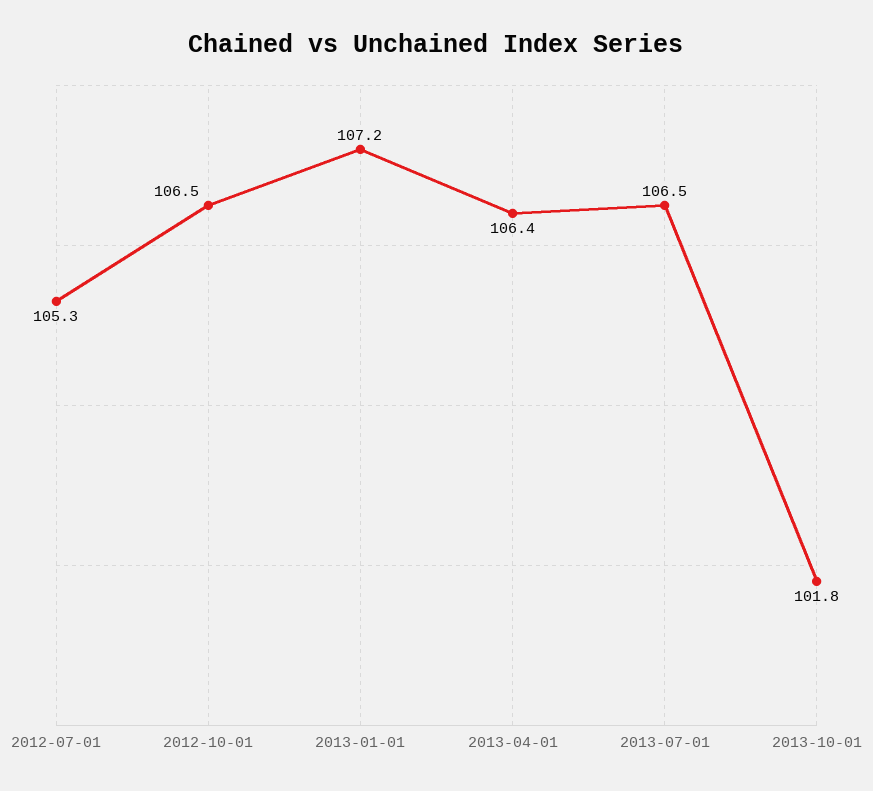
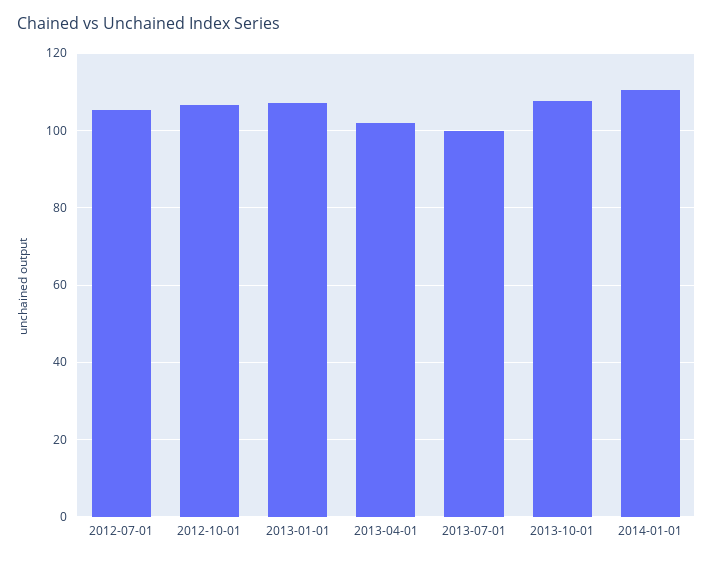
2013-04-01: 106.4 -> 102
2013-07-01: 106.5 -> 100
2013-10-01: 101.8 -> 108
2014-01-01: none -> 110

